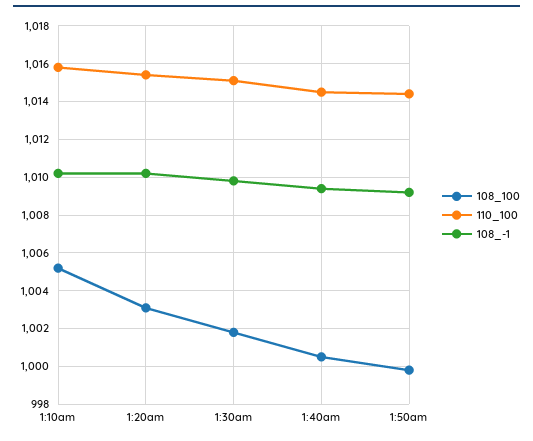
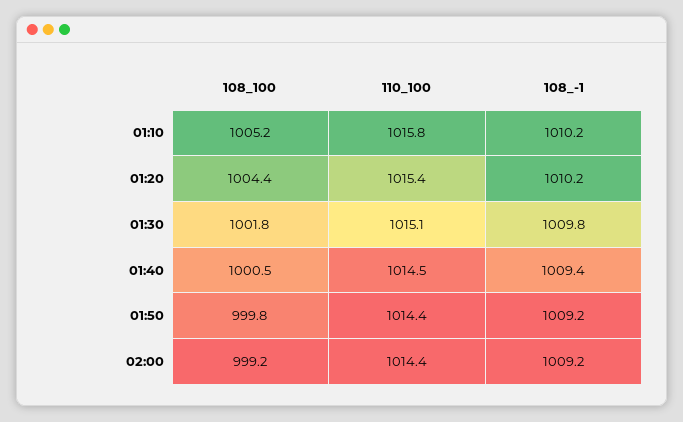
108_100, 1:20am: 1003 -> 1004.4
108_100, 02:00: none -> 999.2
110_100, 02:00: none -> 1014.4
108_-1, 02:00: none -> 1009.2

